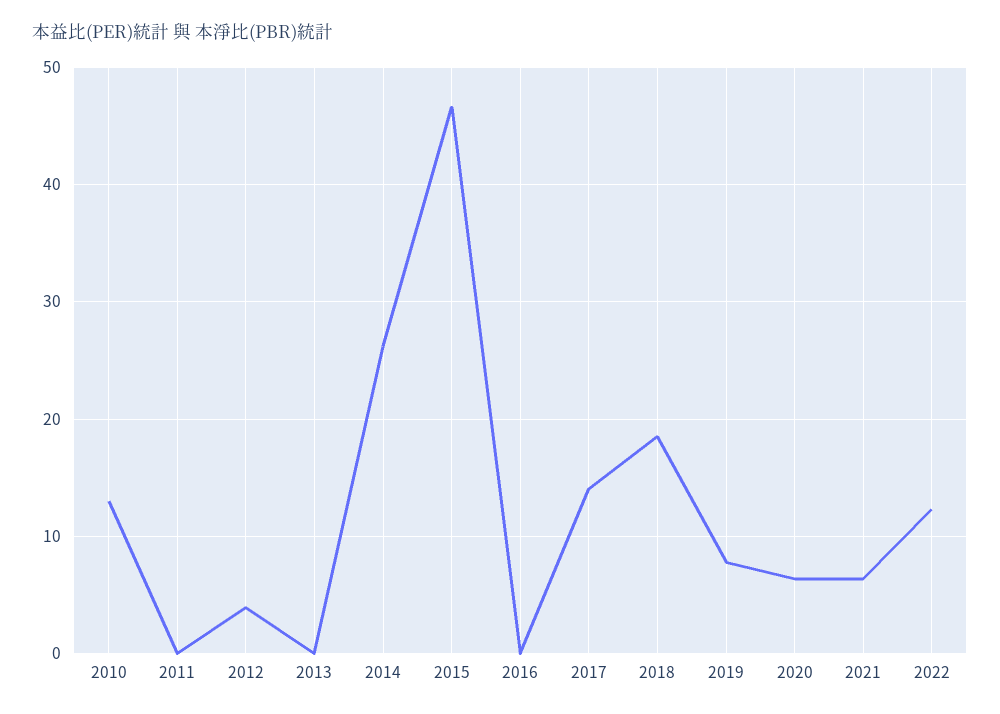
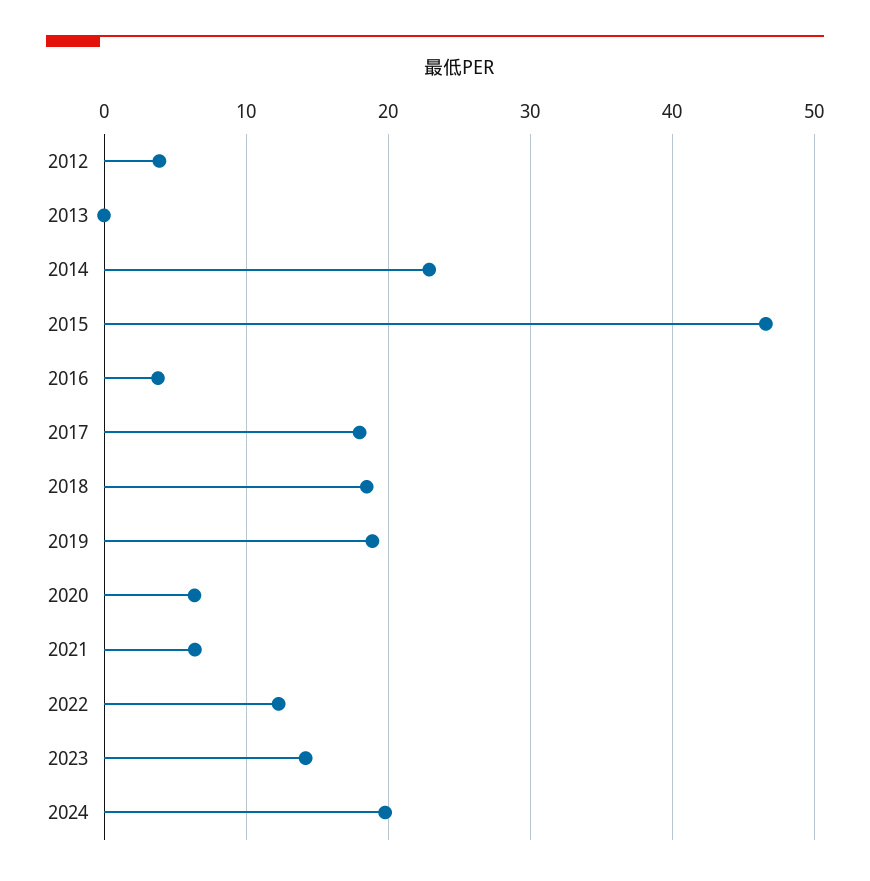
2010: 13 -> none
2011: 0 -> none
2014: 26 -> 23
2016: 0 -> 4
2017: 14 -> 18
2019: 8 -> 19
2023: none -> 14
2024: none -> 20

